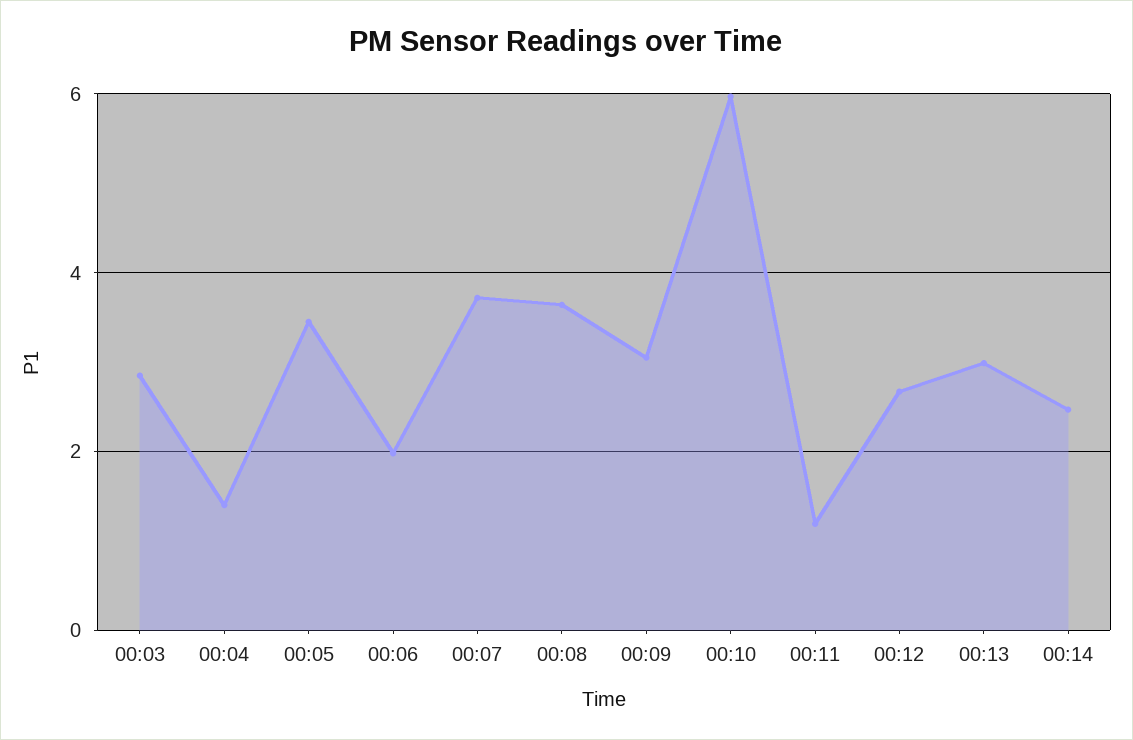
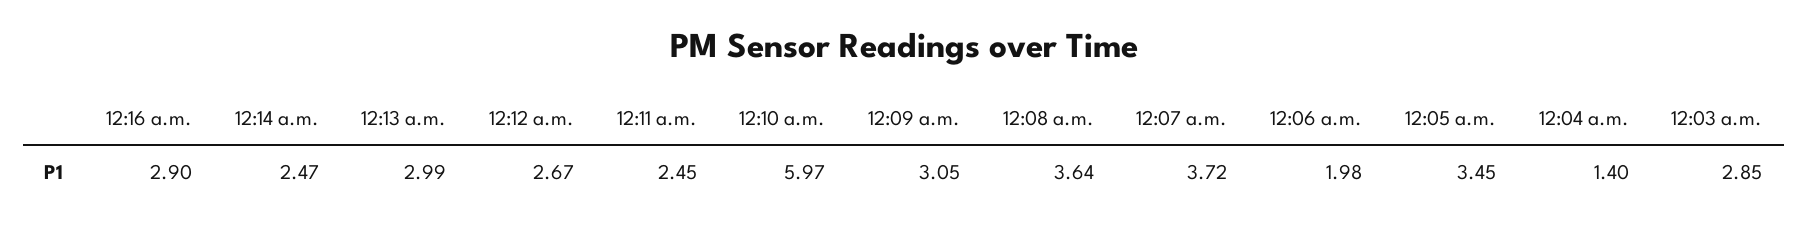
00:11: 1.2 -> 2.45
12:16 a.m.: none -> 2.9

